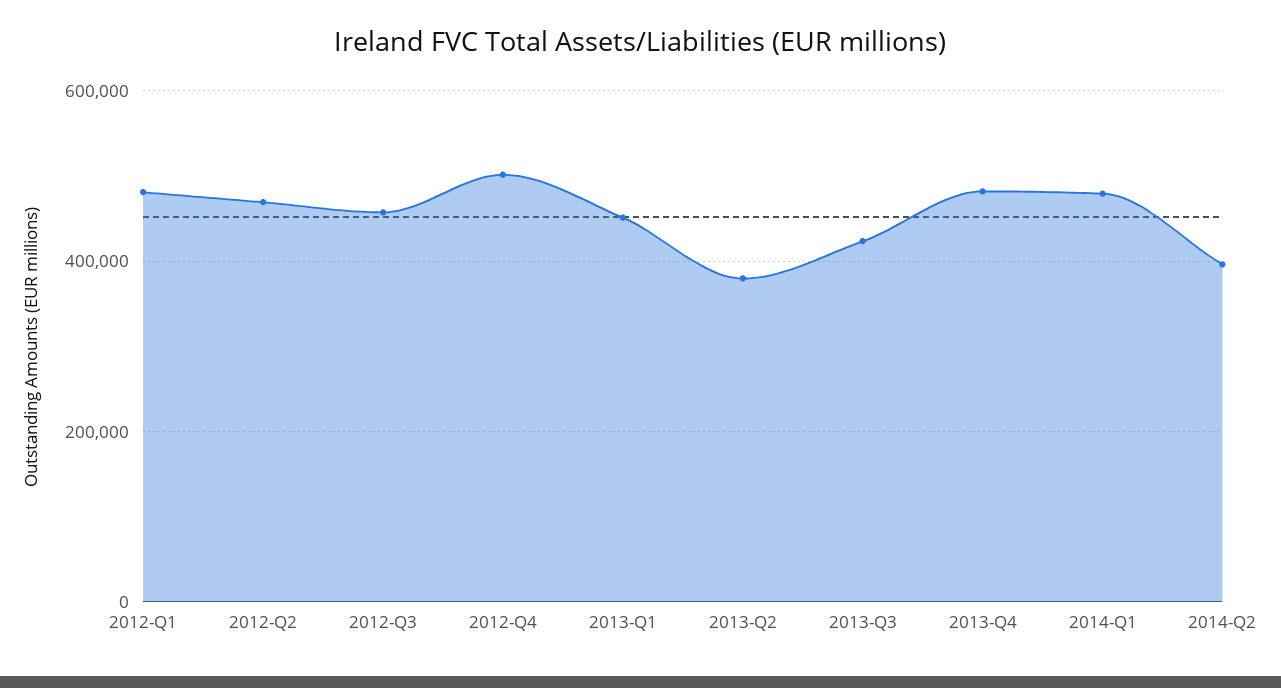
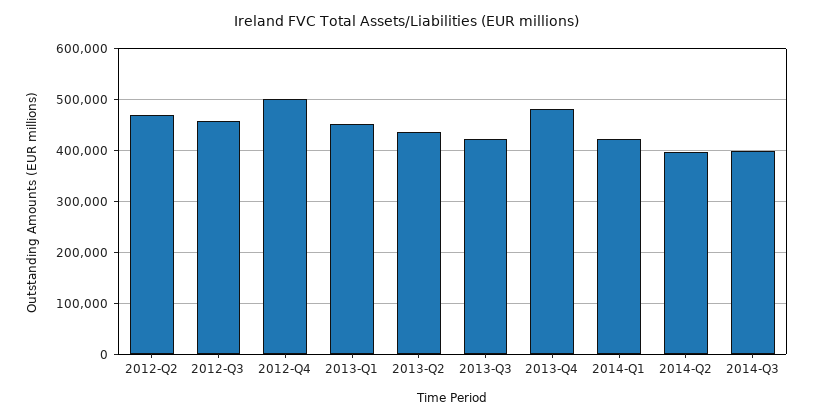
2012-Q1: 480000 -> none
2013-Q2: 380000 -> 440000
2014-Q1: 480000 -> 420000
2014-Q3: none -> 400000

